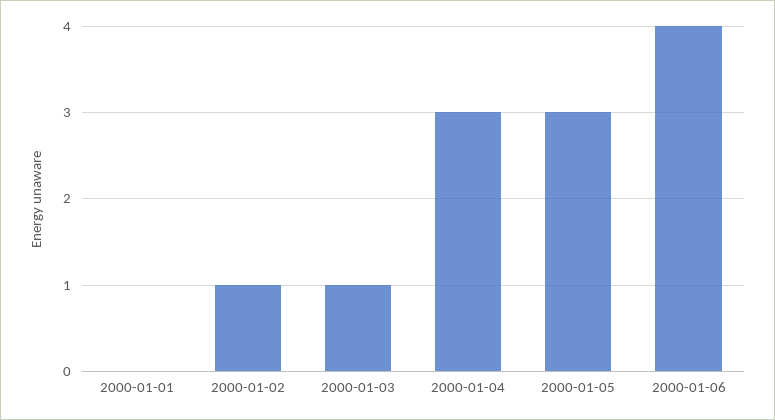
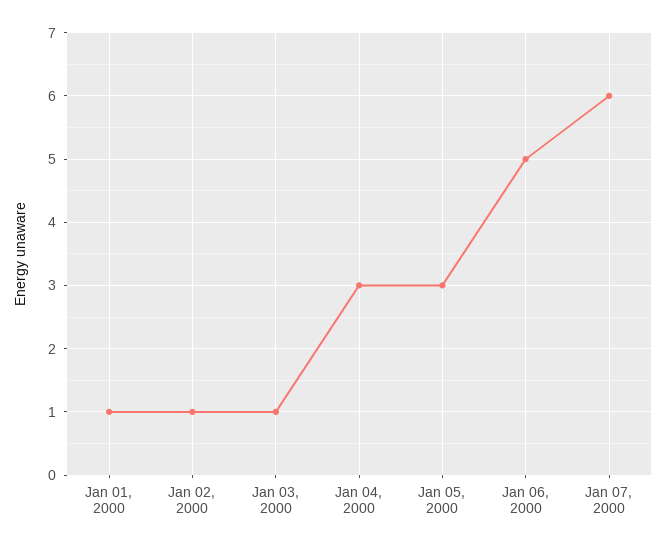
2000-01-01: 0 -> 1
2000-01-06: 4 -> 5
Jan 07, 2000: none -> 6

